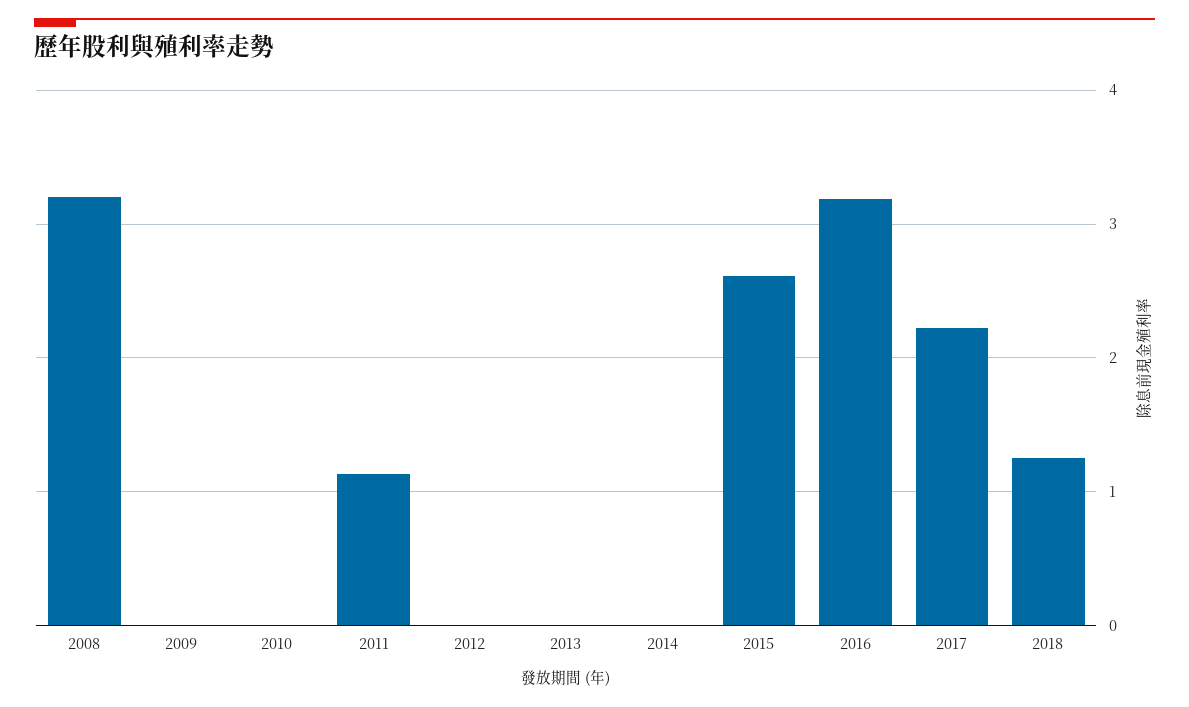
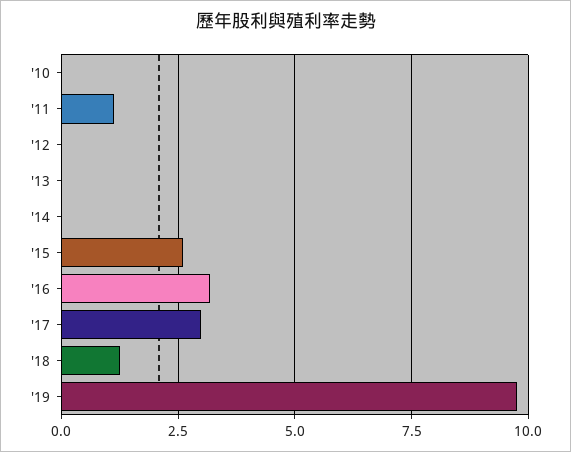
2008: 3.2 -> none
2009: 0 -> none
2017: 2.2 -> 3
'19: none -> 9.75

